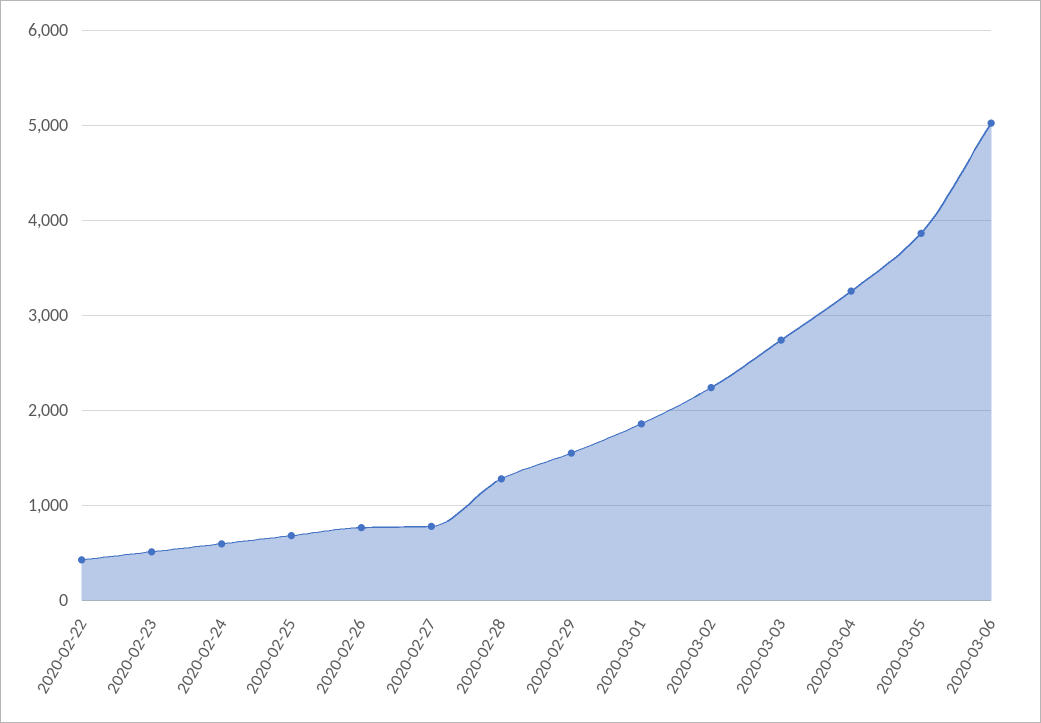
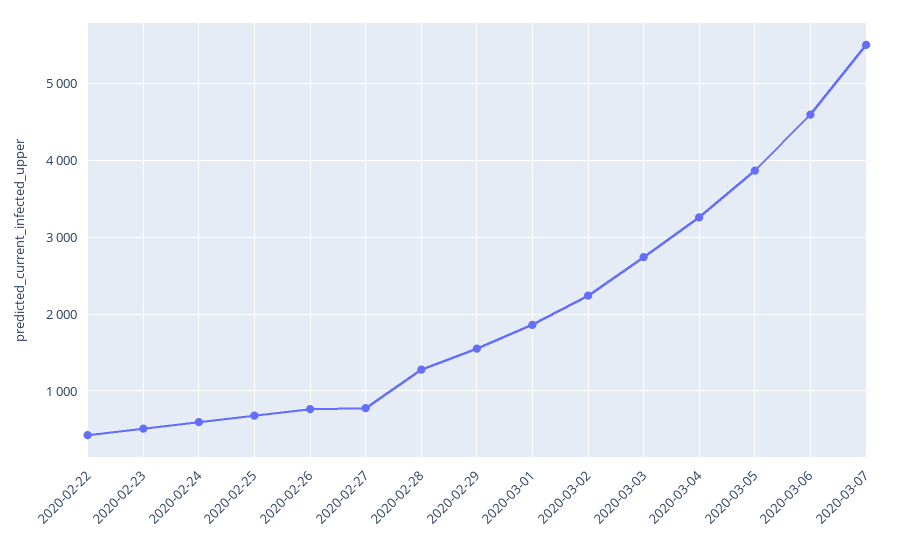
2020-03-06: 5000 -> 4600
2020-03-07: none -> 5500

